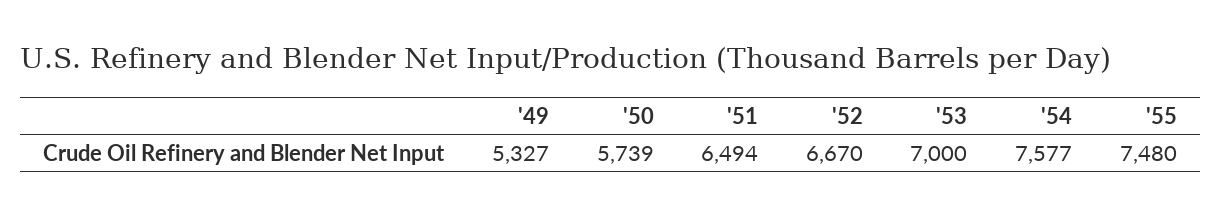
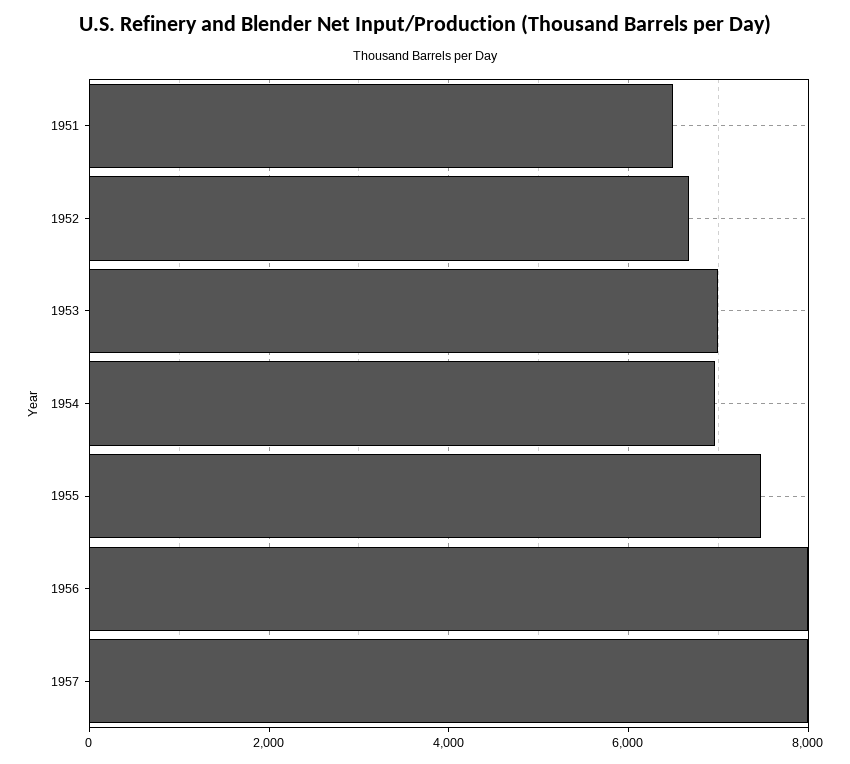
'49: 5327 -> none
'50: 5739 -> none
'54: 7577 -> 7000
1956: none -> 8000
1957: none -> 8000

